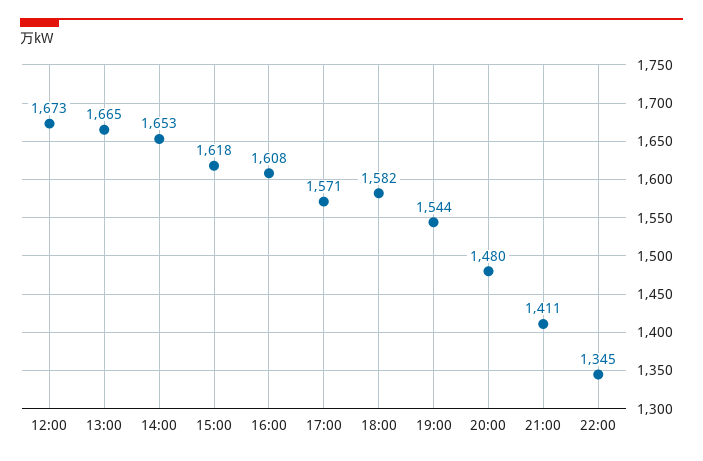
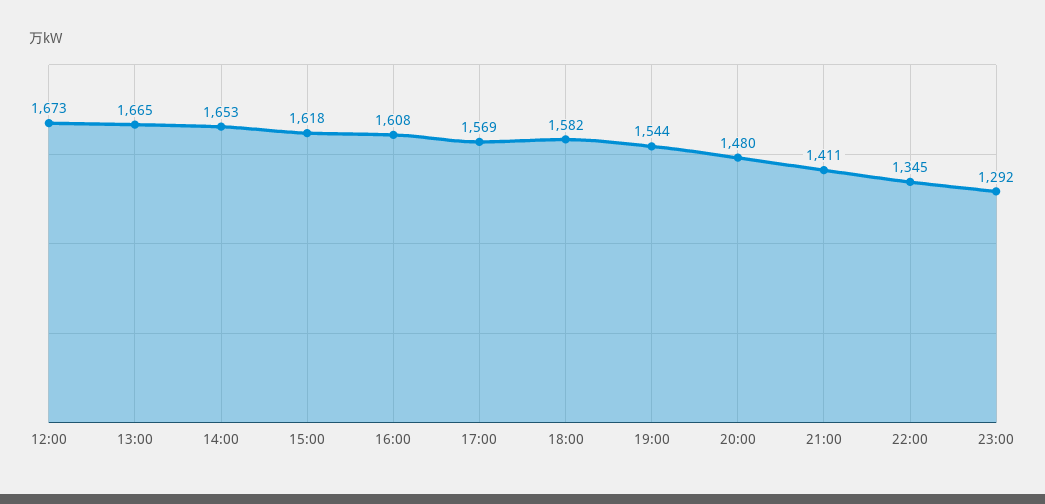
17:00: 1571 -> 1569
23:00: none -> 1292

